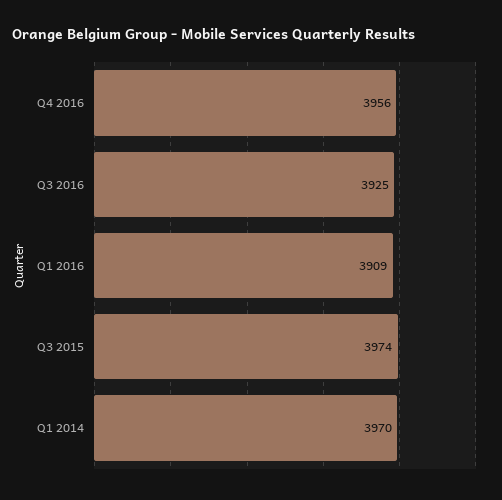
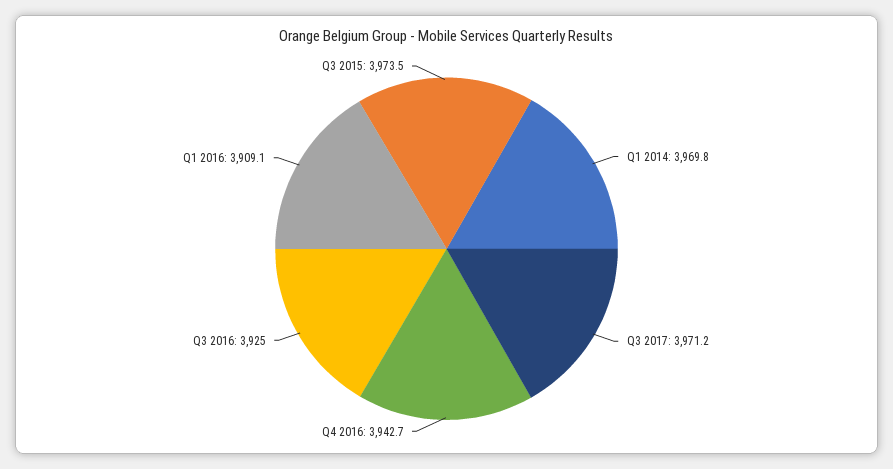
Q4 2016: 3956 -> 3942.7
Q3 2017: none -> 3971.2

